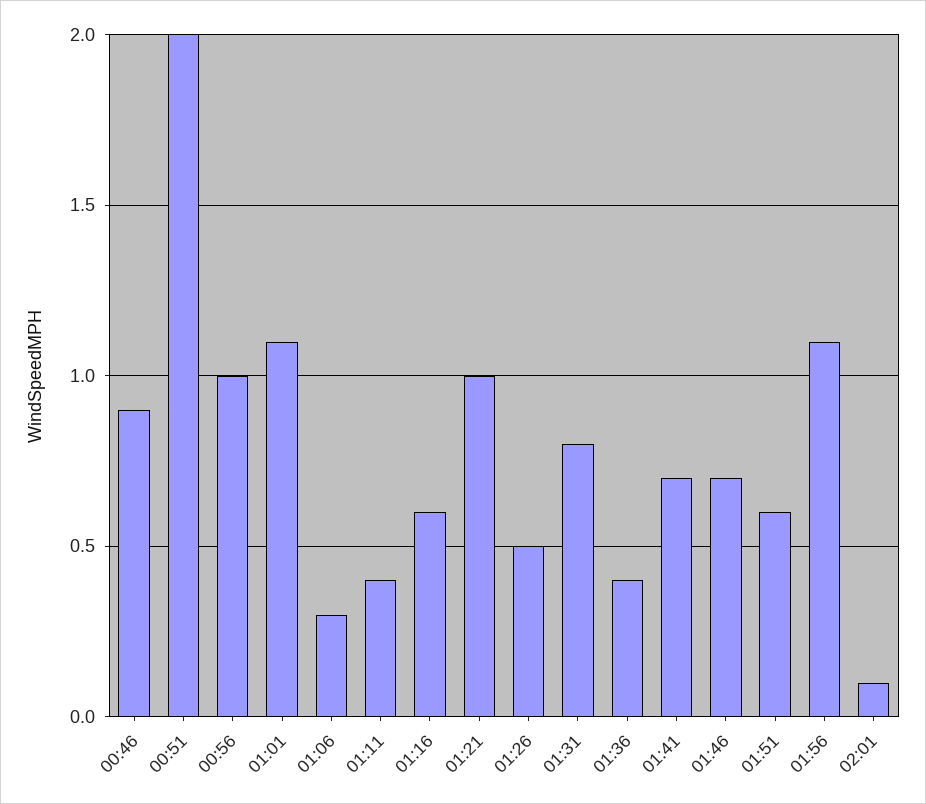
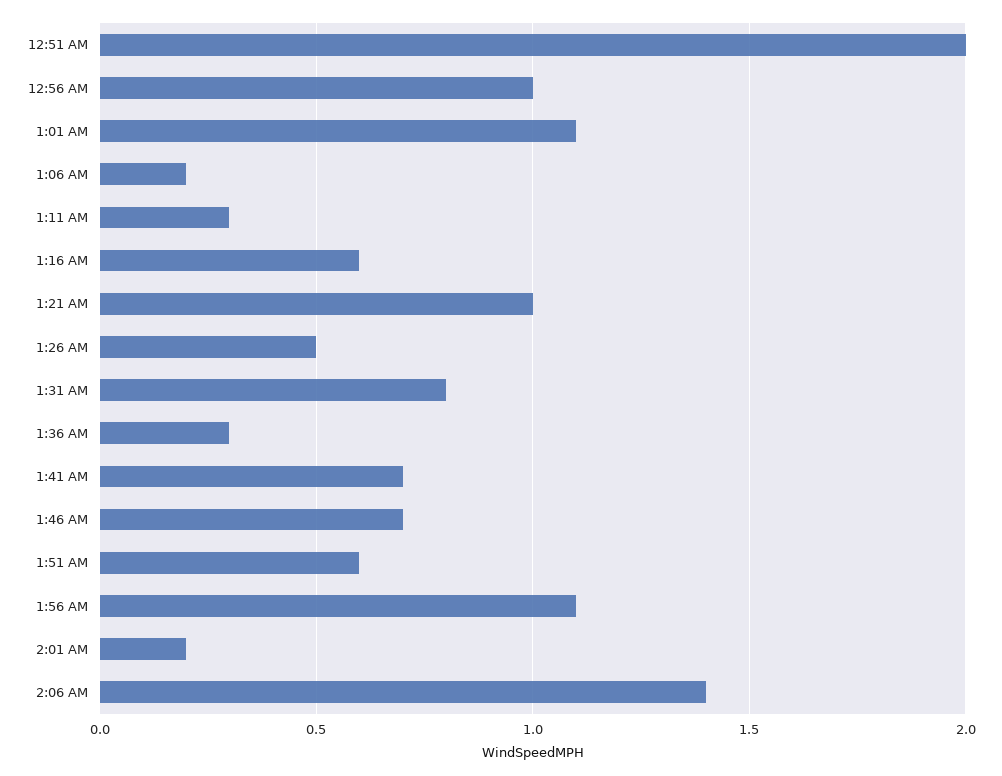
00:46: 0.9 -> none
01:06: 0.3 -> 0.2
01:11: 0.4 -> 0.3
01:36: 0.4 -> 0.3
02:01: 0.1 -> 0.2
2:06 AM: none -> 1.4

